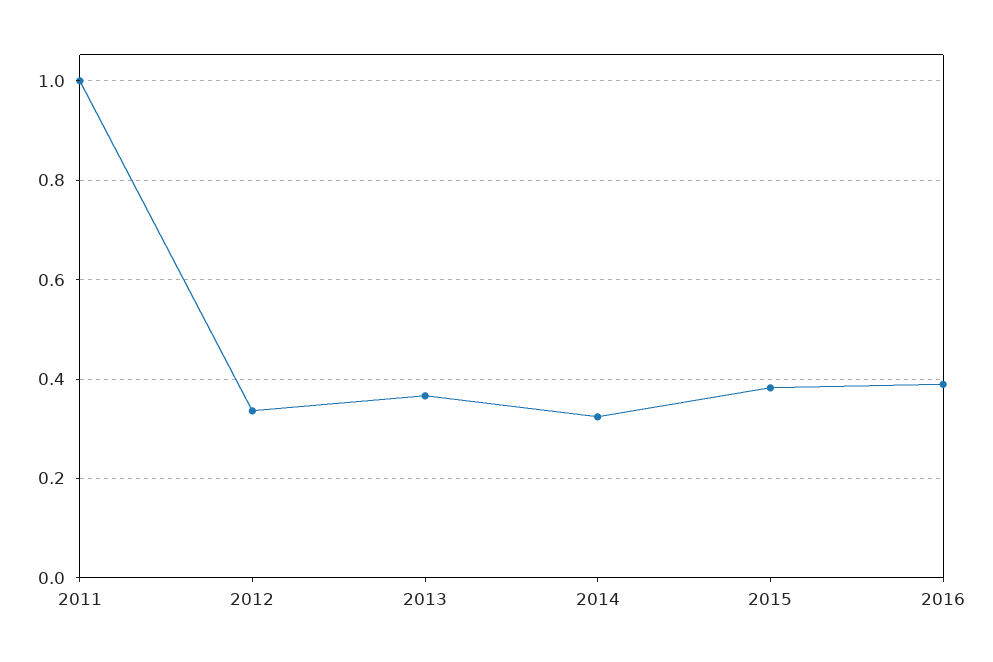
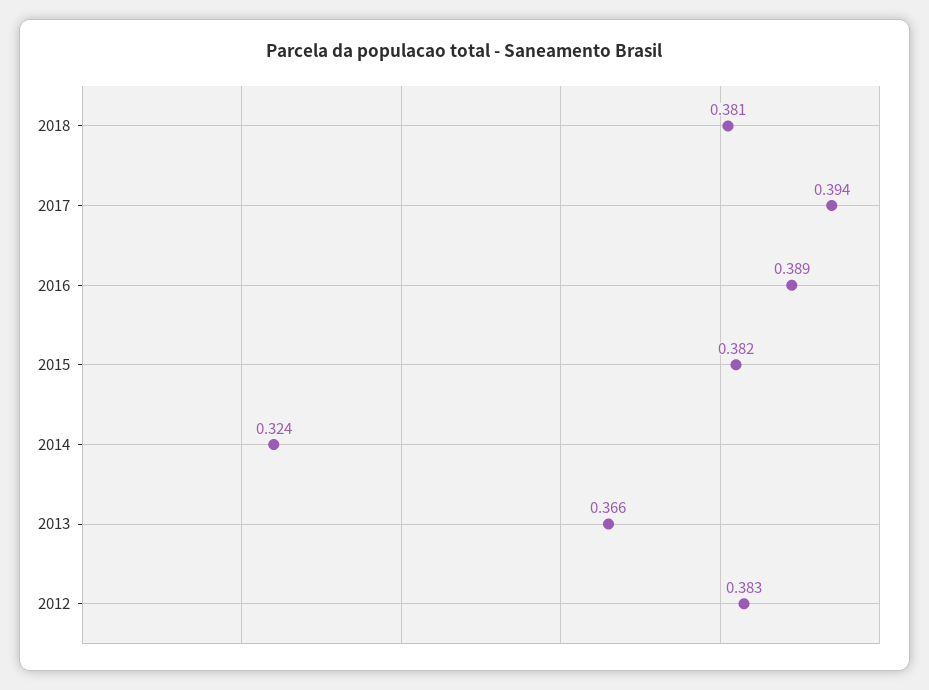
2011: 1 -> none
2012: 0.34 -> 0.383
2018: none -> 0.381
2017: none -> 0.394

